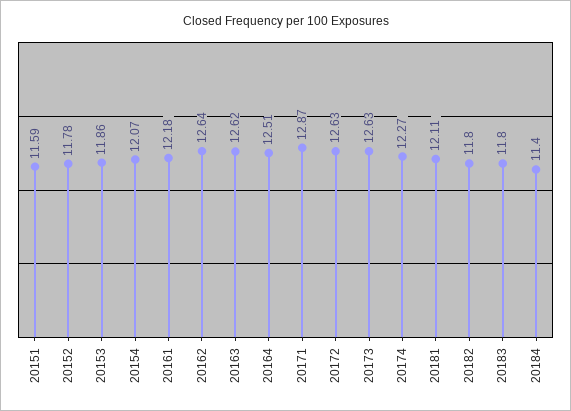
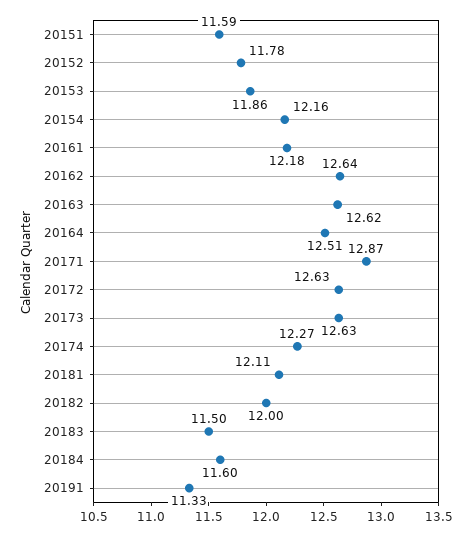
20154: 12.07 -> 12.16
20182: 11.8 -> 12
20183: 11.8 -> 11.5
20184: 11.4 -> 11.6
20191: none -> 11.33

